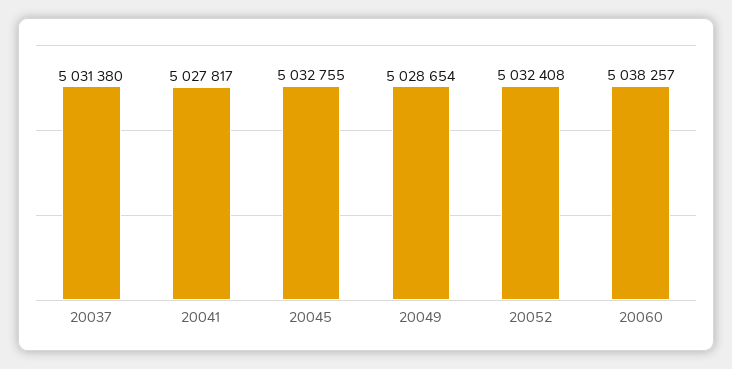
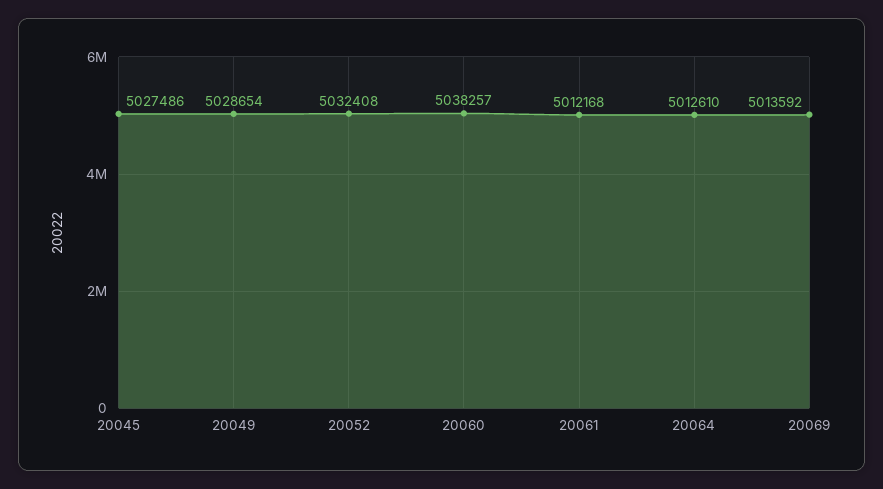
20037: 5031380 -> none
20041: 5027817 -> none
20045: 5032755 -> 5027486
20061: none -> 5012168
20064: none -> 5012610
20069: none -> 5013592

